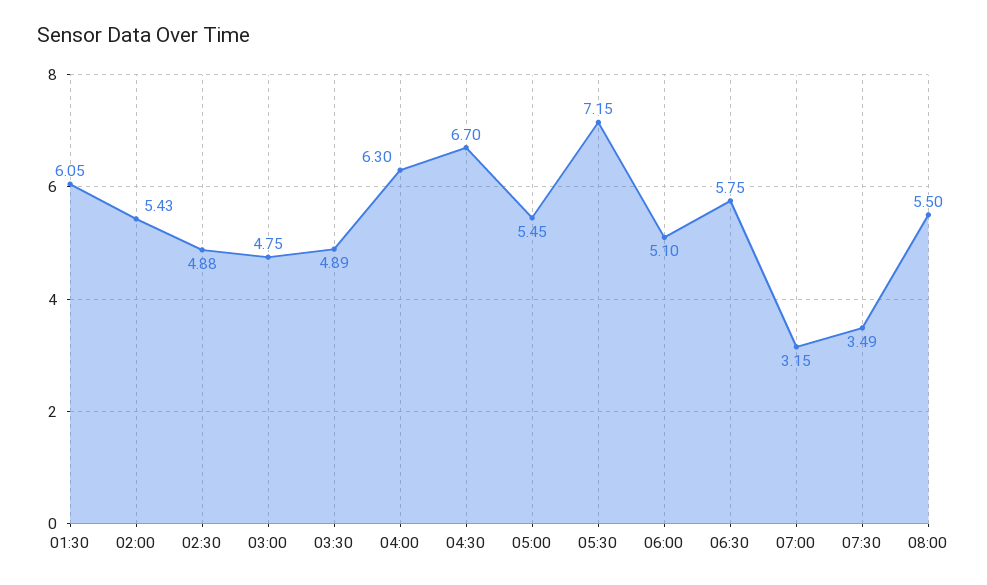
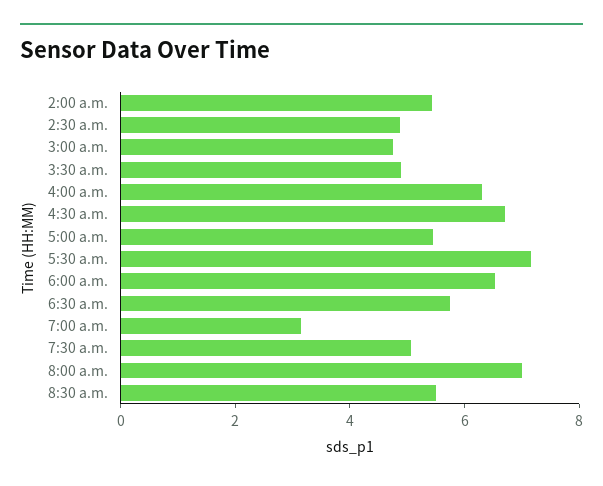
01:30: 6.05 -> none
06:00: 5.1 -> 6.5
07:30: 3.49 -> 5
08:00: 5.5 -> 7
8:30 a.m.: none -> 5.5

